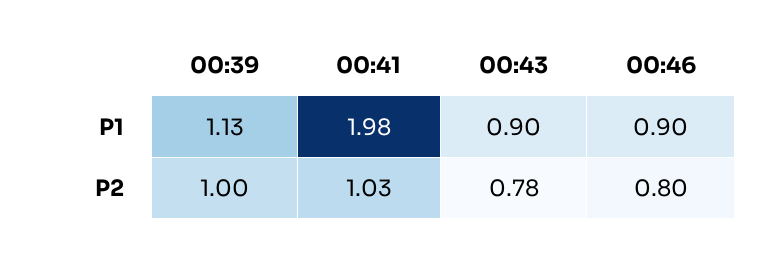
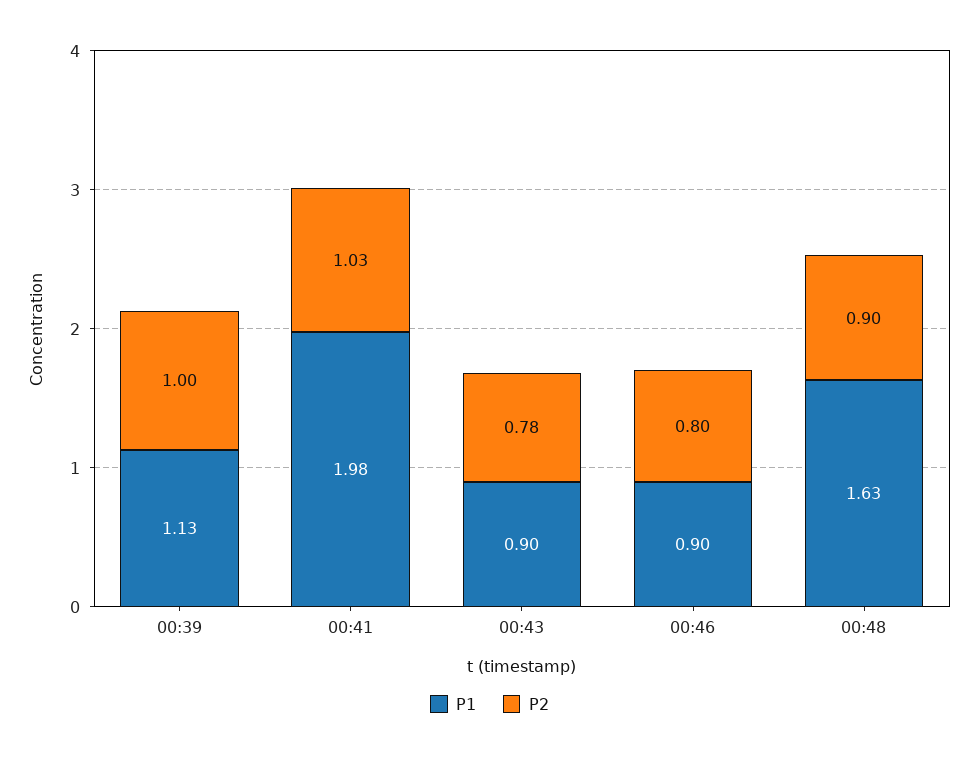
P1, 00:48: none -> 1.63
P2, 00:48: none -> 0.9

